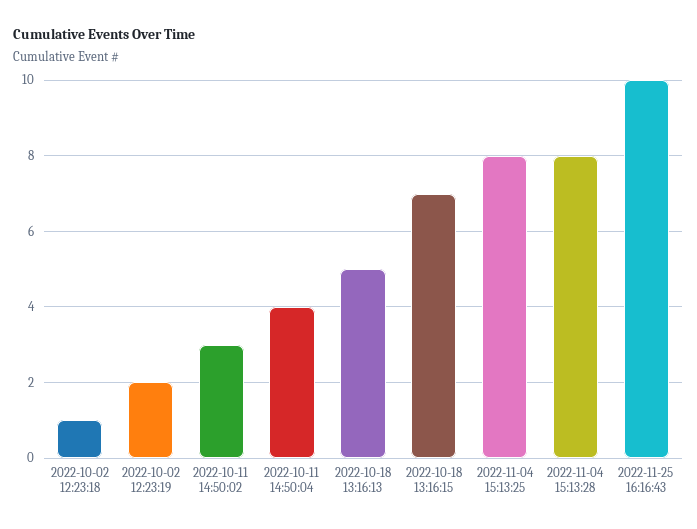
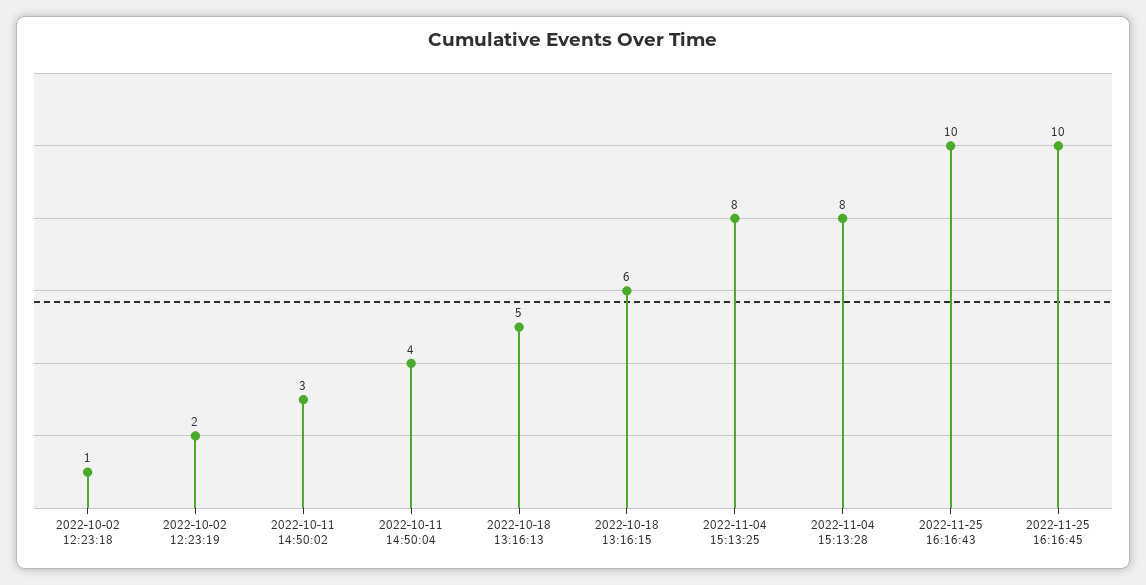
2022-10-18 13:16:15: 7 -> 6
2022-11-25 16:16:45: none -> 10

